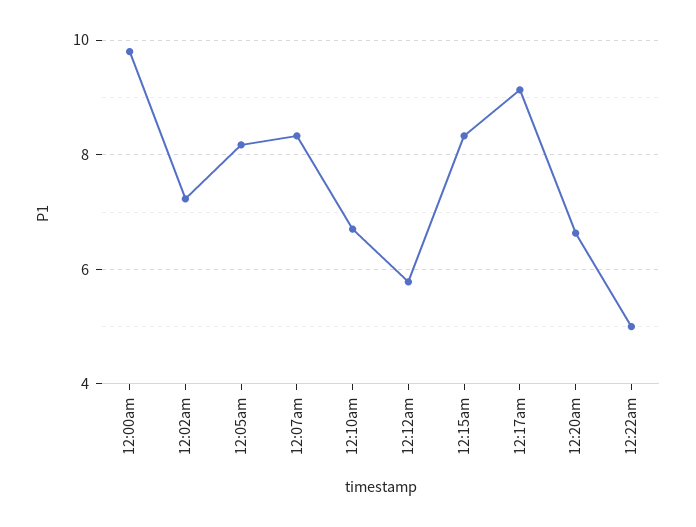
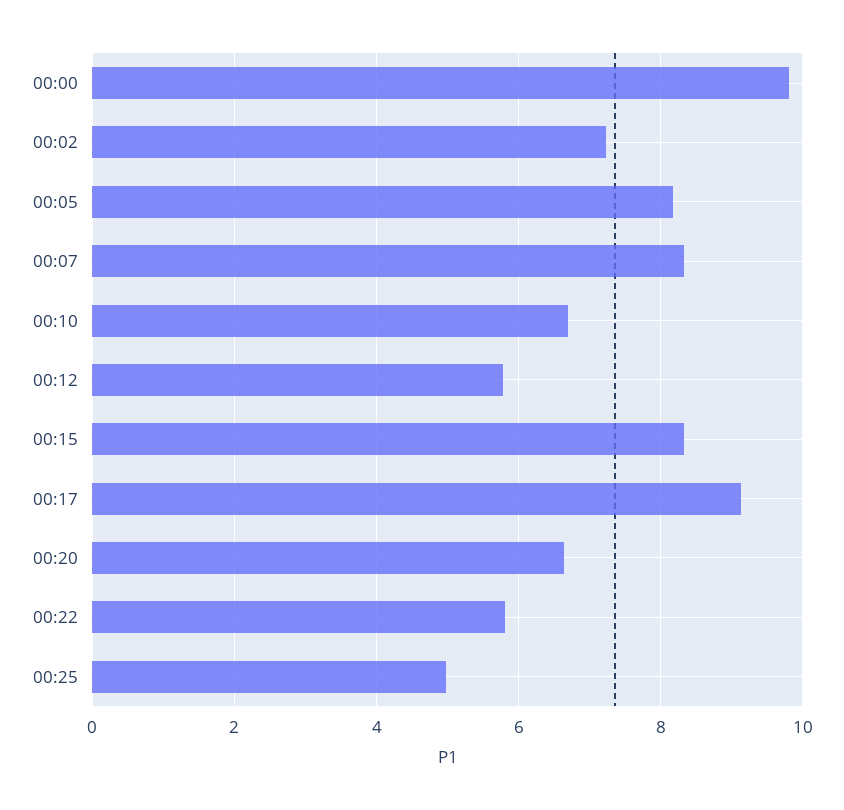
12:22am: 5 -> 5.8
00:25: none -> 5

